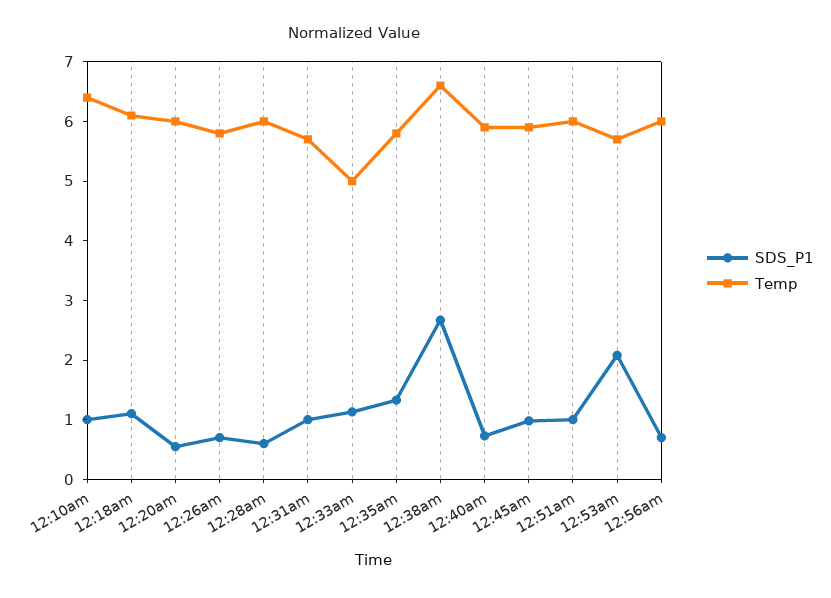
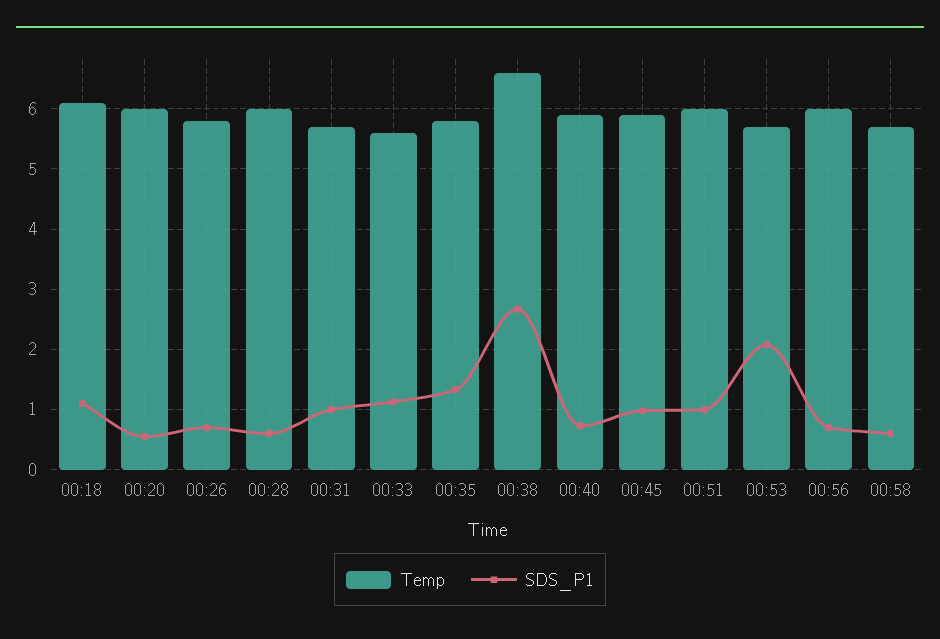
SDS_P1, 12:10am: 1 -> none
Temp, 12:10am: 6.4 -> none
Temp, 12:33am: 5 -> 5.6
Temp, 00:58: none -> 5.7
SDS_P1, 00:58: none -> 0.6

